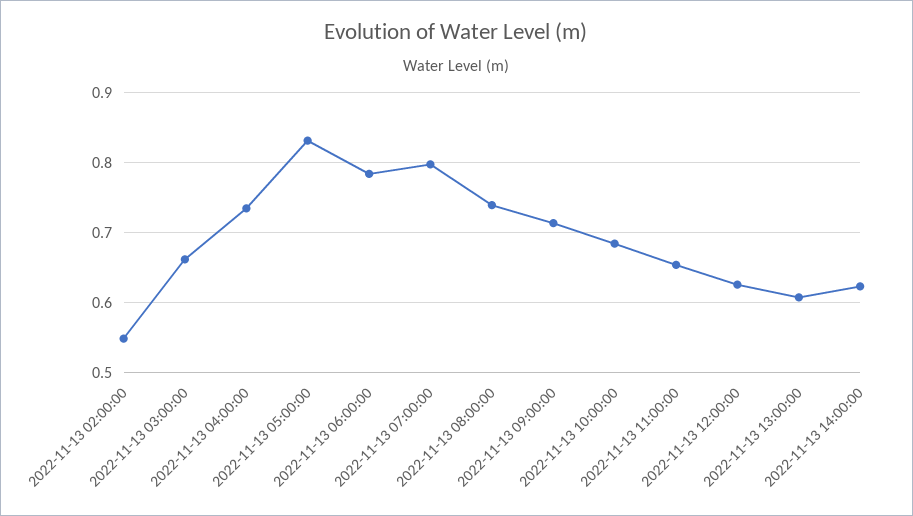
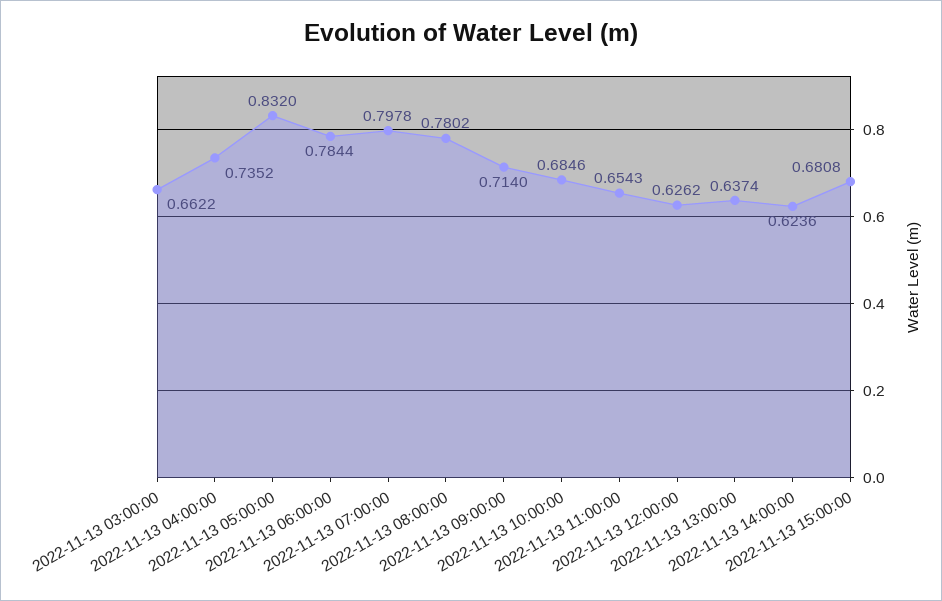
2022-11-13 02:00:00: 0.55 -> none
2022-11-13 08:00:00: 0.74 -> 0.7802
2022-11-13 13:00:00: 0.61 -> 0.6374
2022-11-13 15:00:00: none -> 0.6808

